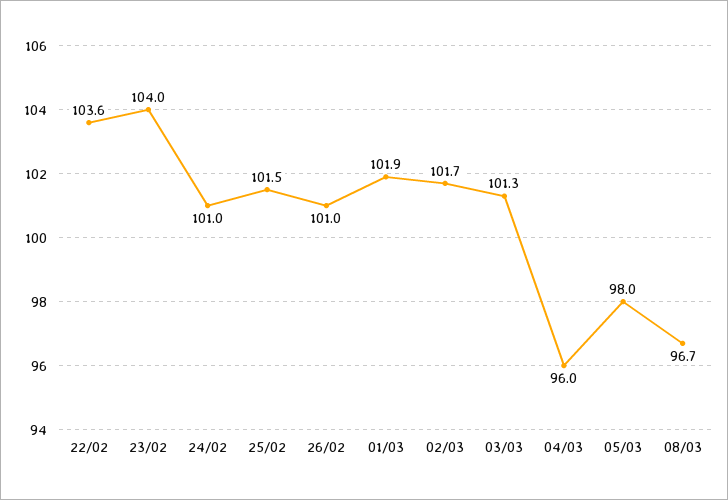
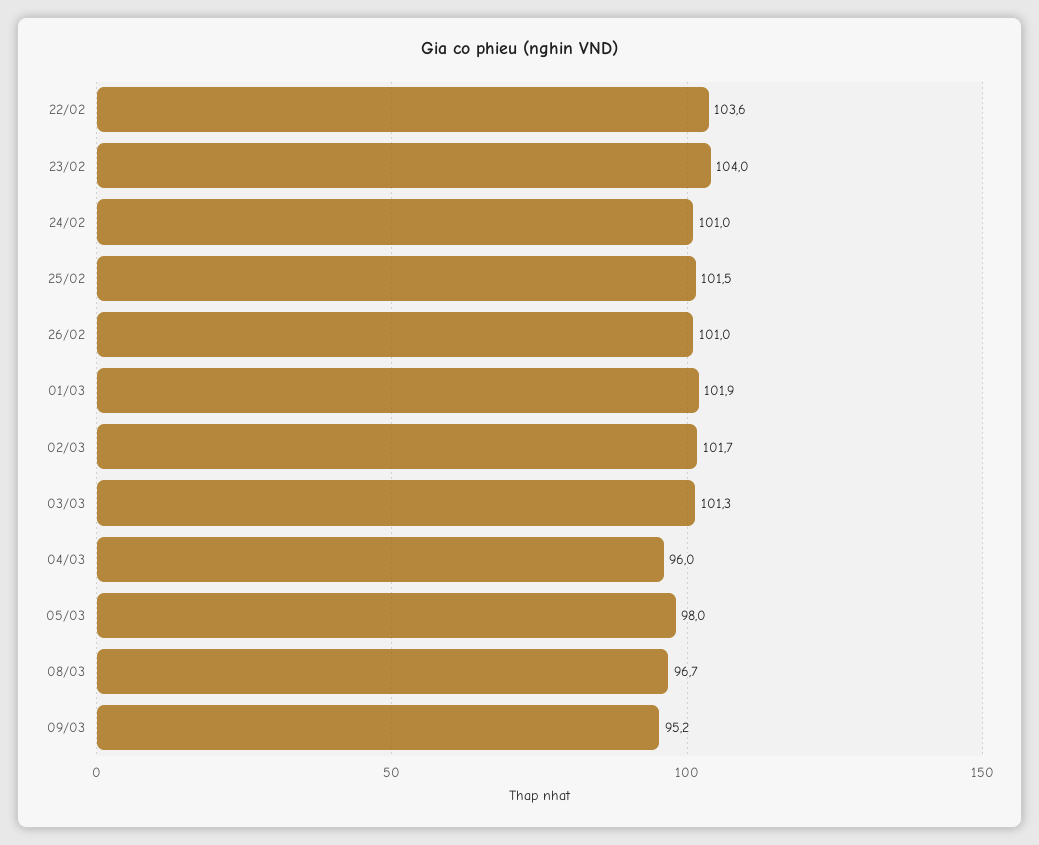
09/03: none -> 95.2

